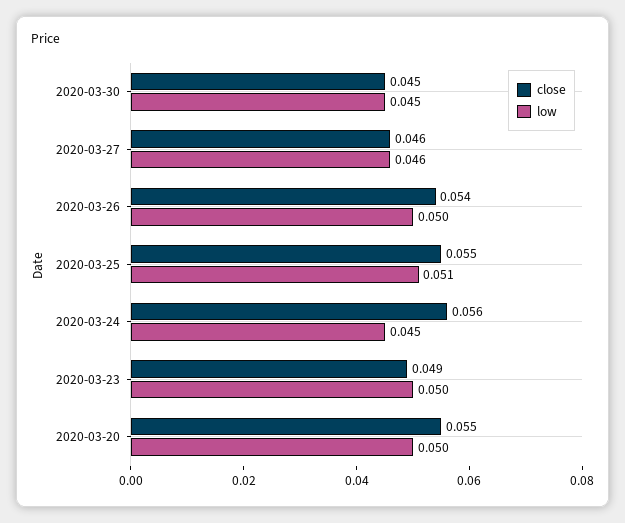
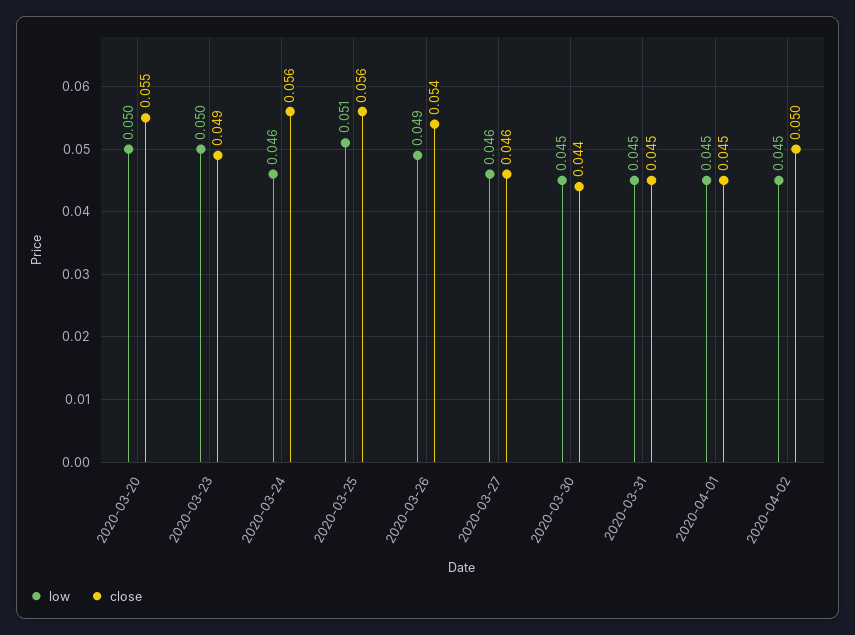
close, 2020-03-30: 0.045 -> 0.044
low, 2020-03-26: 0.05 -> 0.049
close, 2020-03-25: 0.055 -> 0.056
low, 2020-03-24: 0.045 -> 0.046
low, 2020-03-31: none -> 0.045
close, 2020-03-31: none -> 0.045
low, 2020-04-01: none -> 0.045
close, 2020-04-01: none -> 0.045
low, 2020-04-02: none -> 0.045
close, 2020-04-02: none -> 0.05

